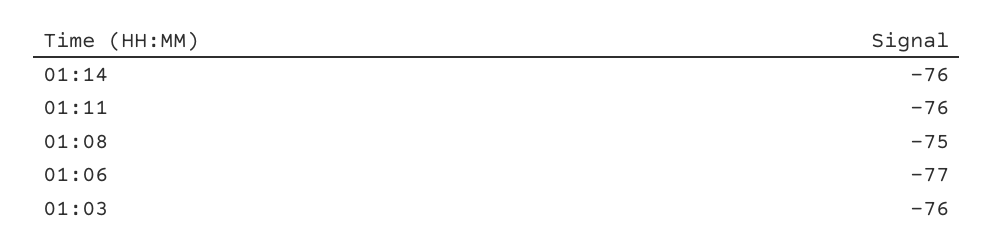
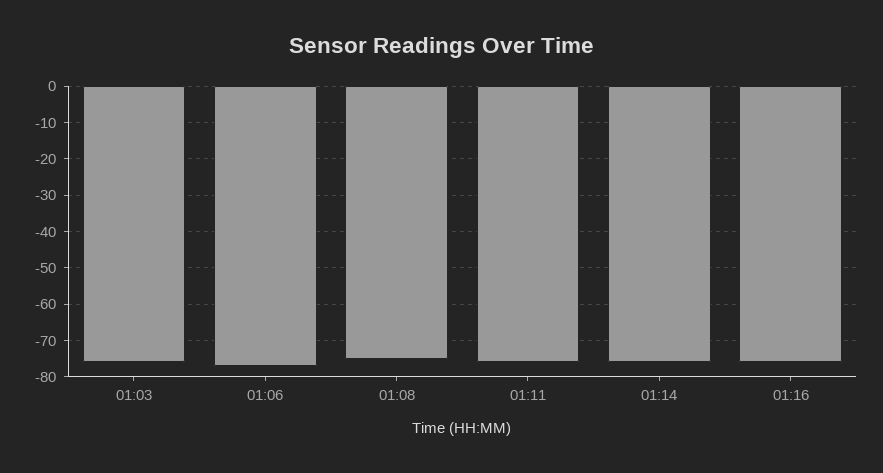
01:16: none -> -75

